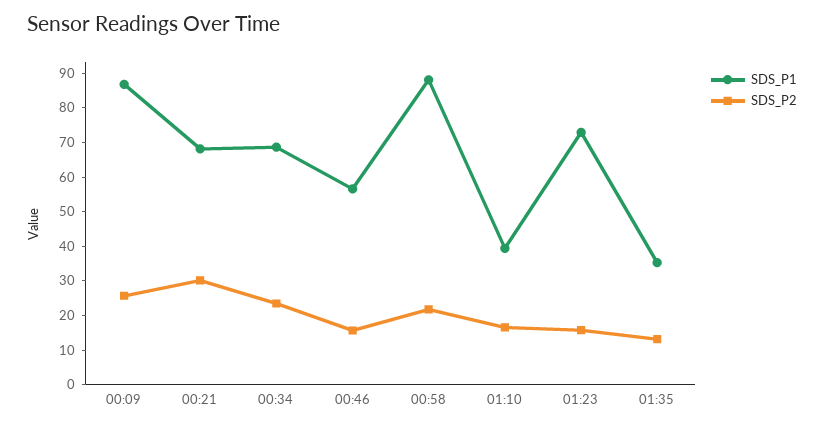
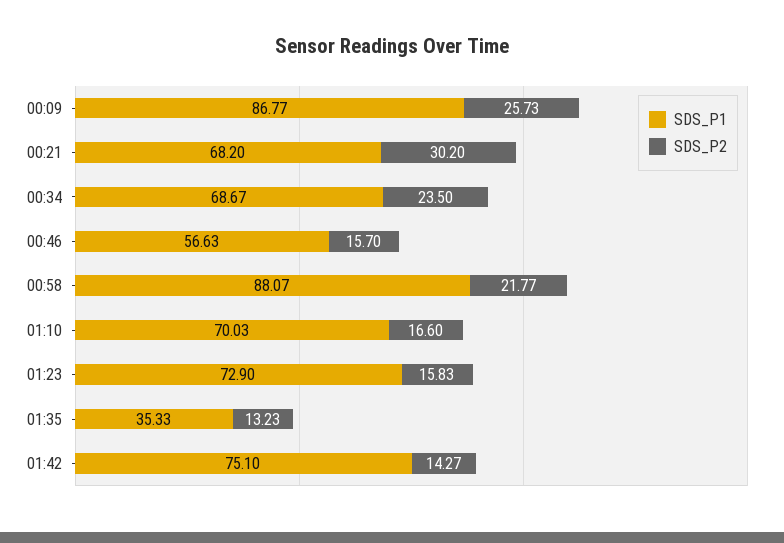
SDS_P1, 01:10: 40 -> 70.03
SDS_P1, 01:42: none -> 75.1
SDS_P2, 01:42: none -> 14.27

